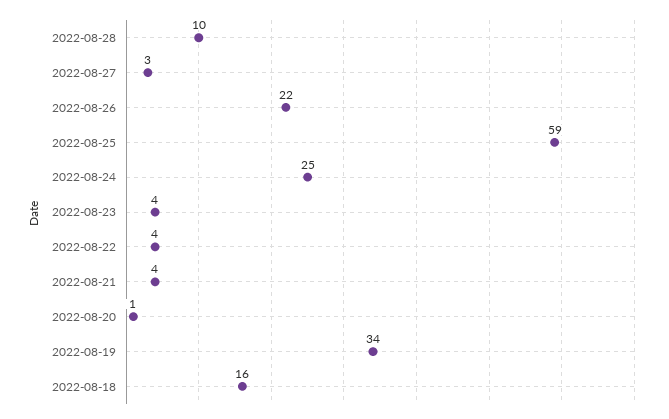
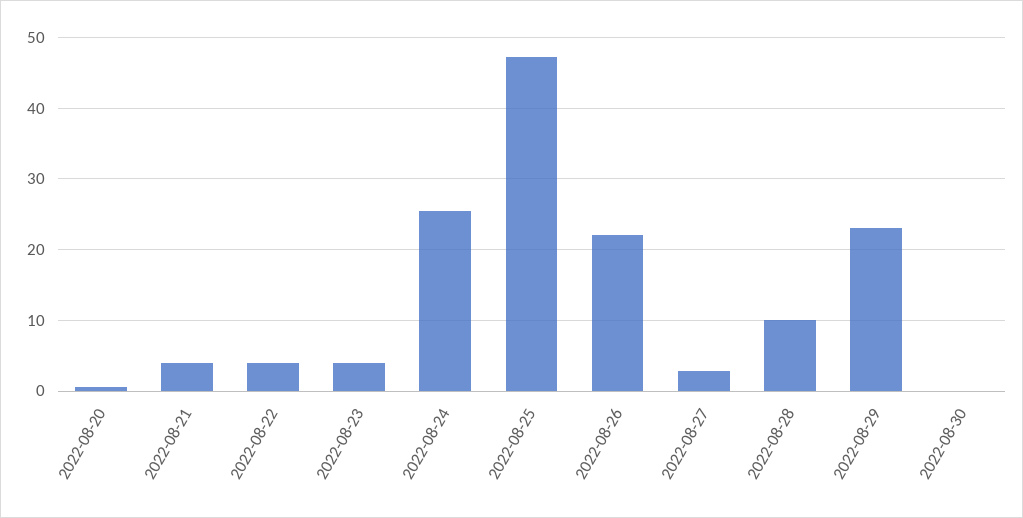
2022-08-25: 59 -> 47
2022-08-19: 34 -> none
2022-08-18: 16 -> none
2022-08-29: none -> 23
2022-08-30: none -> 0

